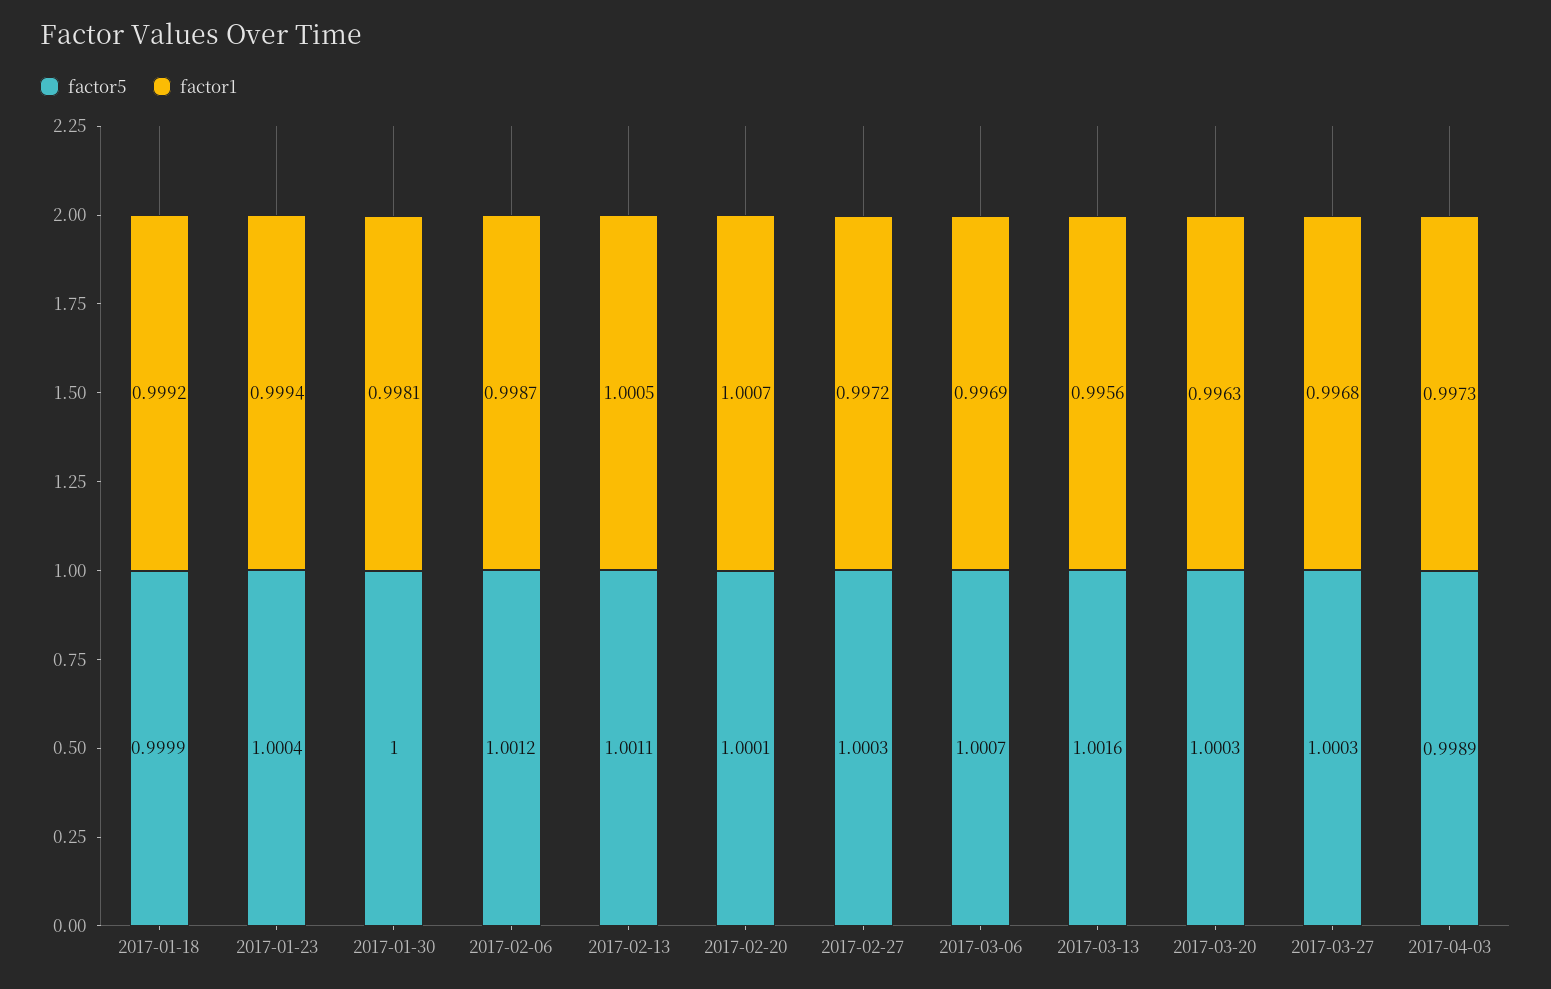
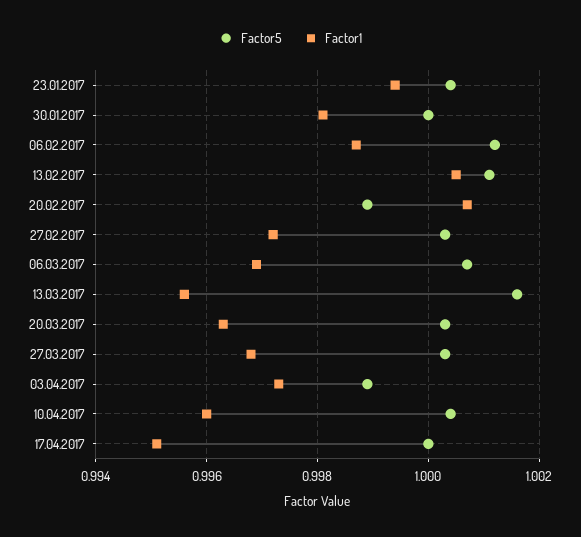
factor5, 2017-01-18: 0.9999 -> none
factor1, 2017-01-18: 0.9992 -> none
factor5, 2017-02-20: 1.0001 -> 0.999
factor5, 10.04.2017: none -> 1.0005
factor1, 10.04.2017: none -> 0.996
factor5, 17.04.2017: none -> 1
factor1, 17.04.2017: none -> 0.995

